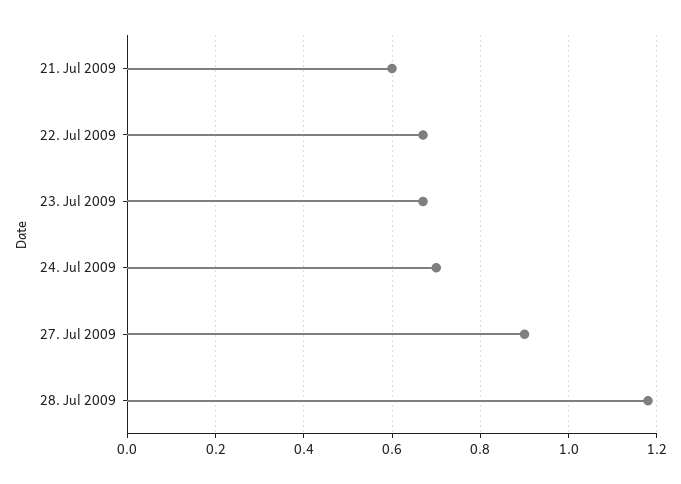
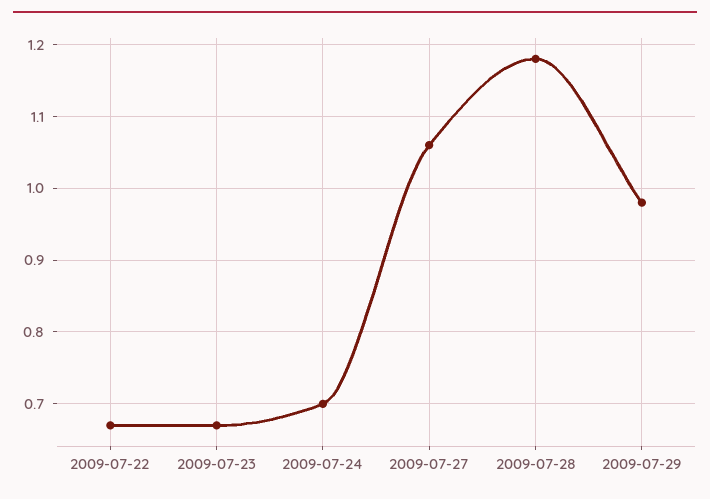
21. Jul 2009: 0.6 -> none
27. Jul 2009: 0.9 -> 1.06
2009-07-29: none -> 0.98

